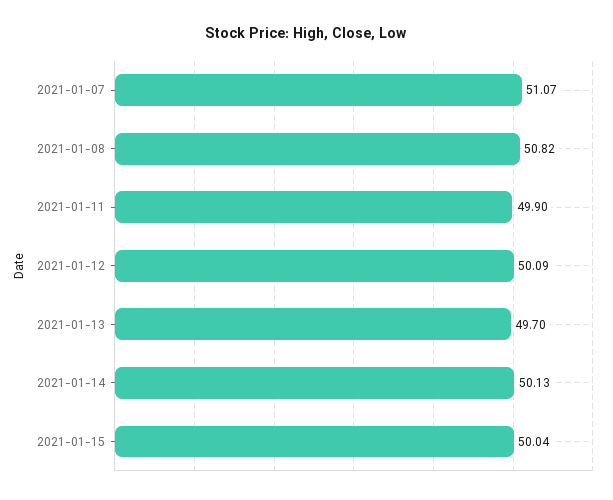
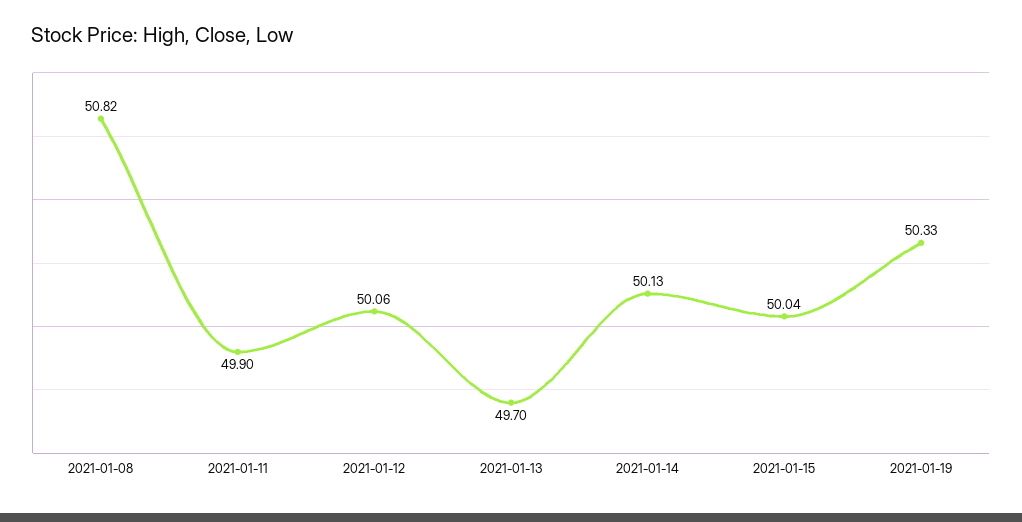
2021-01-07: 51.07 -> none
2021-01-12: 50.09 -> 50.06
2021-01-19: none -> 50.33

